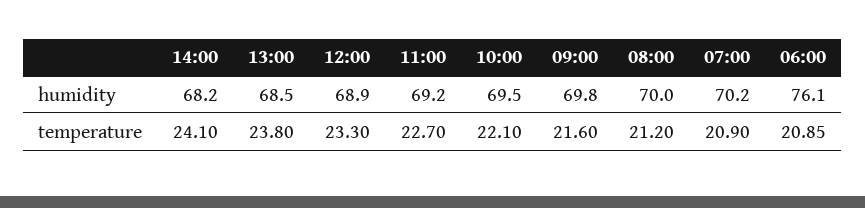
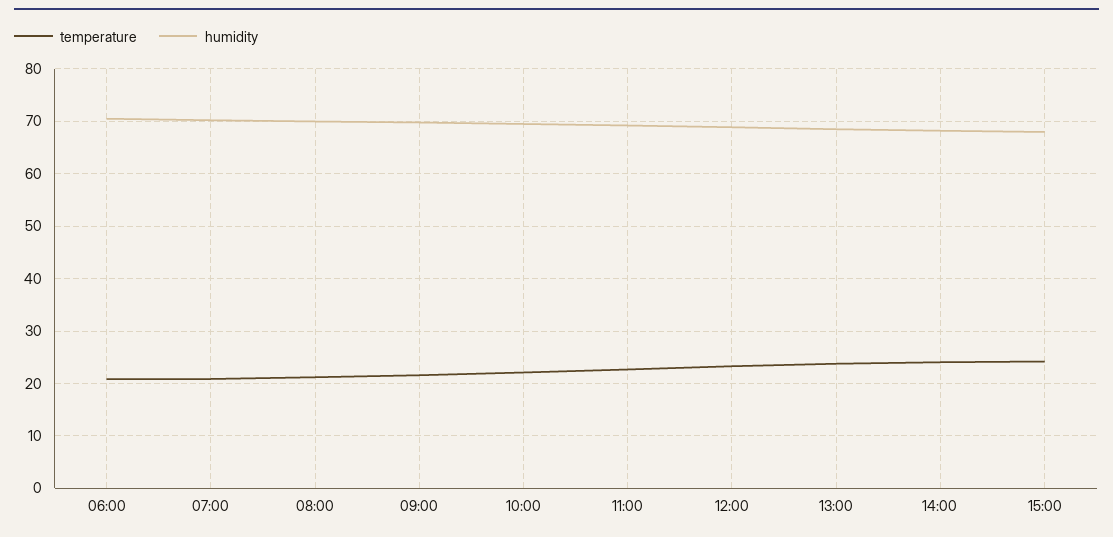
humidity, 06:00: 76.1 -> 70
temperature, 15:00: none -> 24
humidity, 15:00: none -> 68

